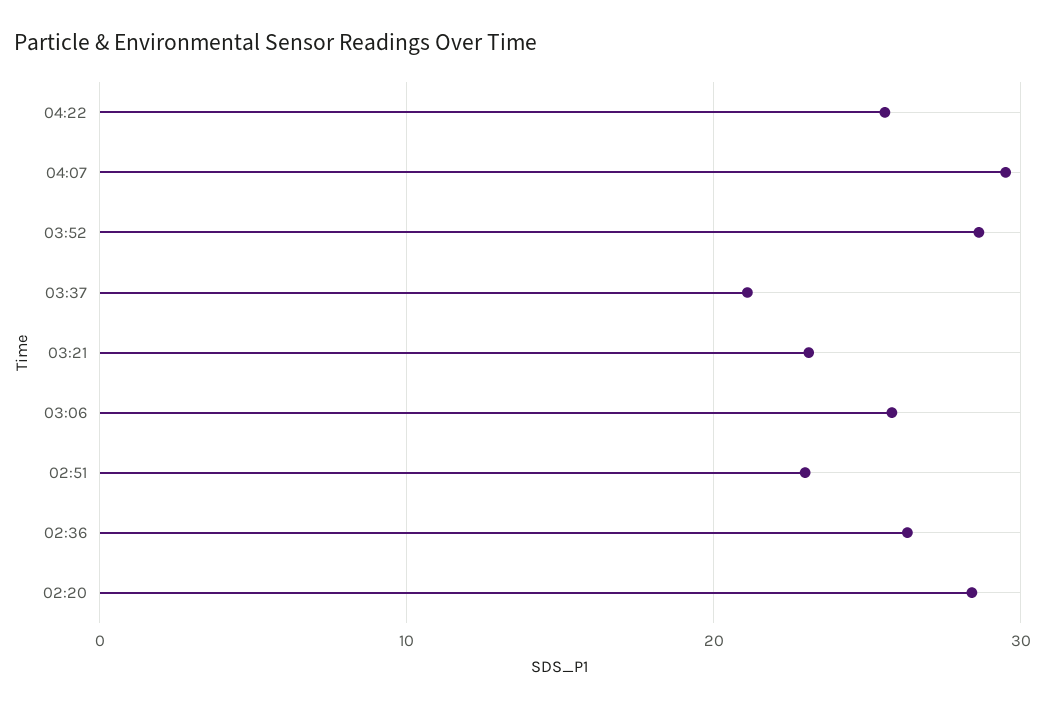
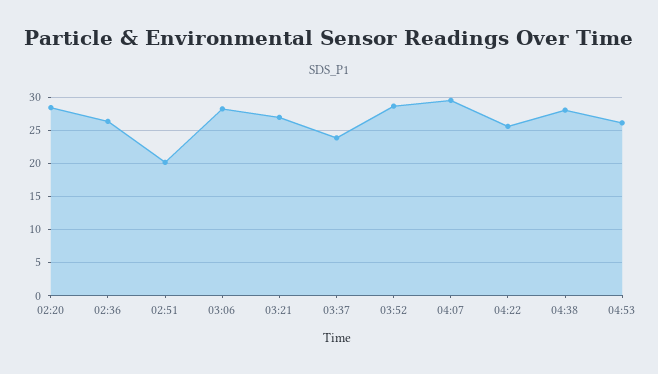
03:37: 21 -> 24
03:21: 23 -> 27
03:06: 26 -> 28
02:51: 23 -> 20
04:38: none -> 28
04:53: none -> 26

